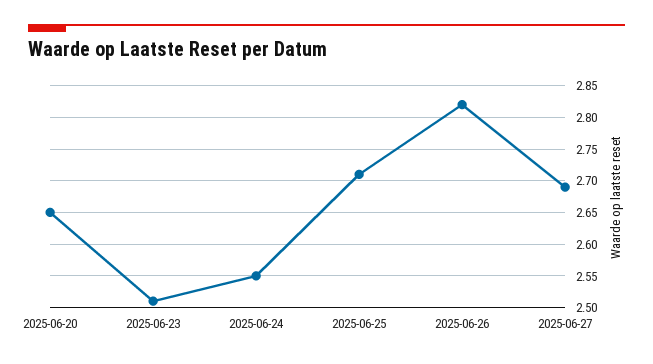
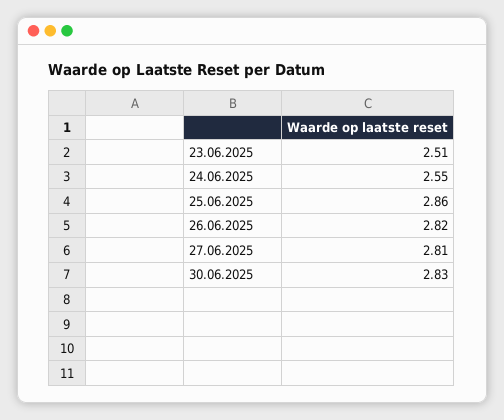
2025-06-20: 2.65 -> none
2025-06-25: 2.71 -> 2.86
2025-06-27: 2.69 -> 2.81
30.06.2025: none -> 2.83

